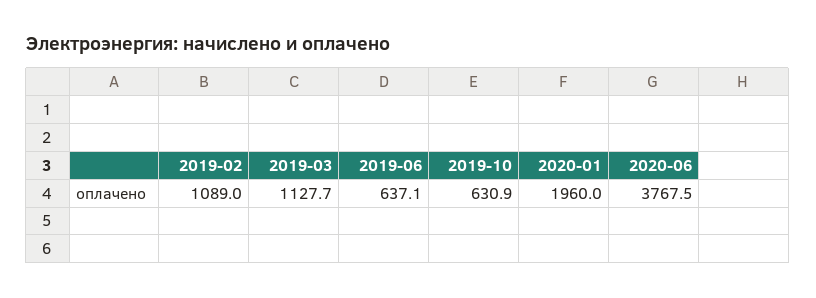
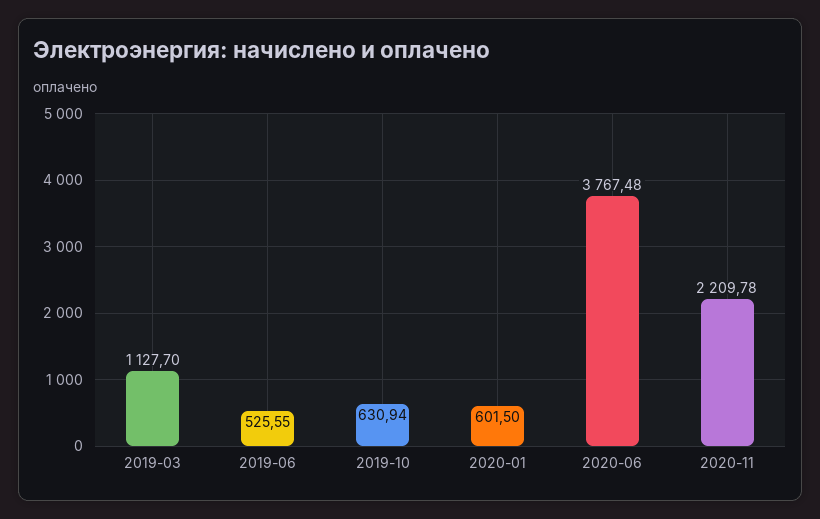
2019-02: 1089 -> none
2019-06: 637.1 -> 525.55
2020-01: 1960 -> 601.5
2020-11: none -> 2209.78

